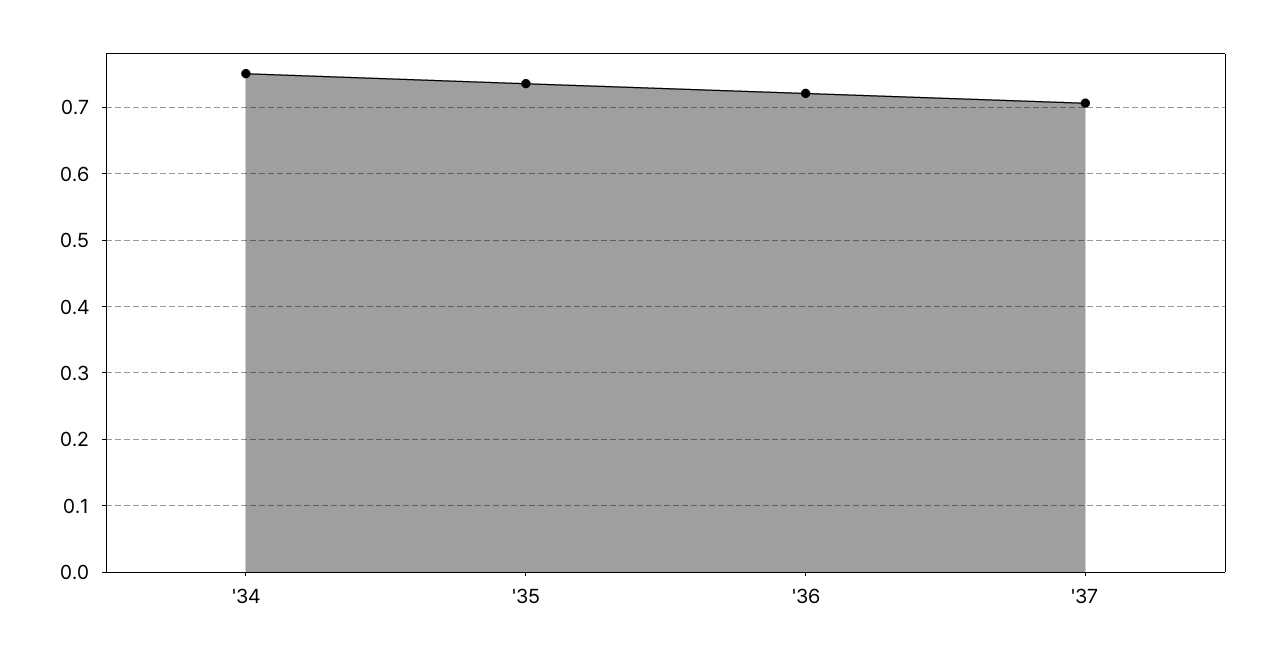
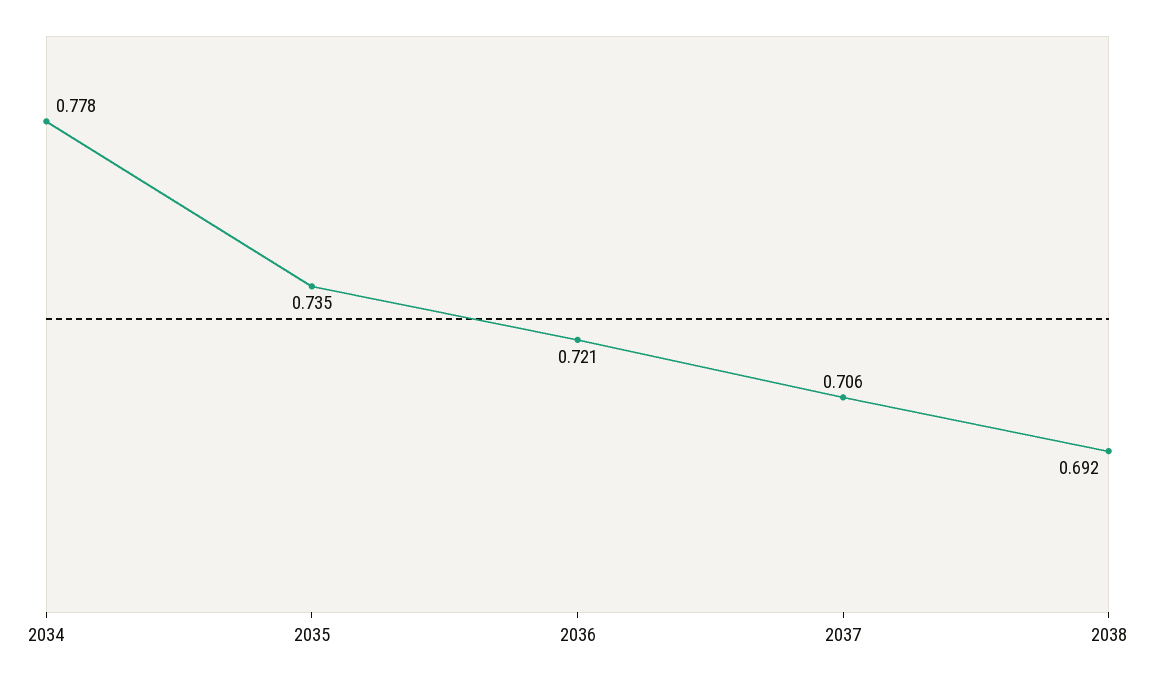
'34: 0.75 -> 0.778
2038: none -> 0.692

